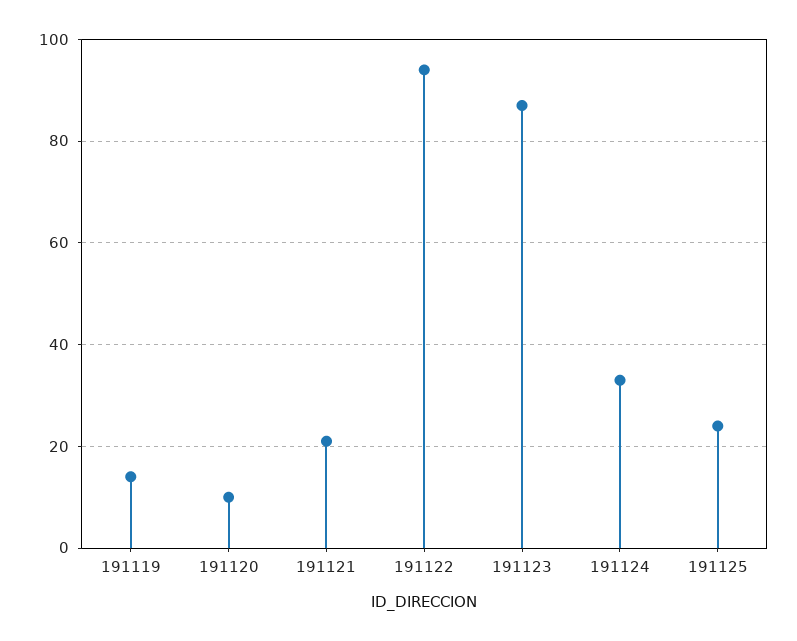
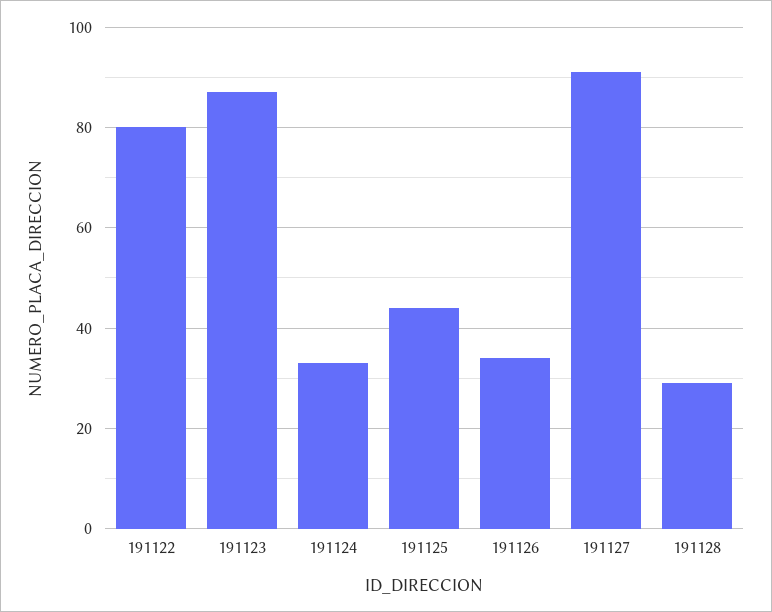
191119: 15 -> none
191120: 10 -> none
191121: 20 -> none
191122: 95 -> 80
191125: 25 -> 45
191126: none -> 35
191127: none -> 90
191128: none -> 30

